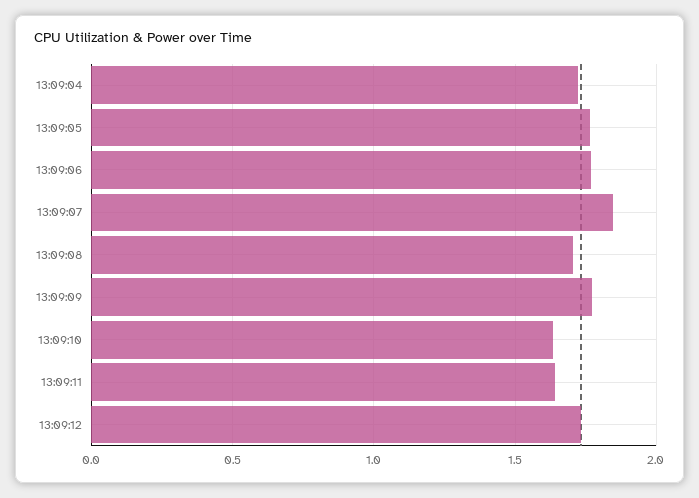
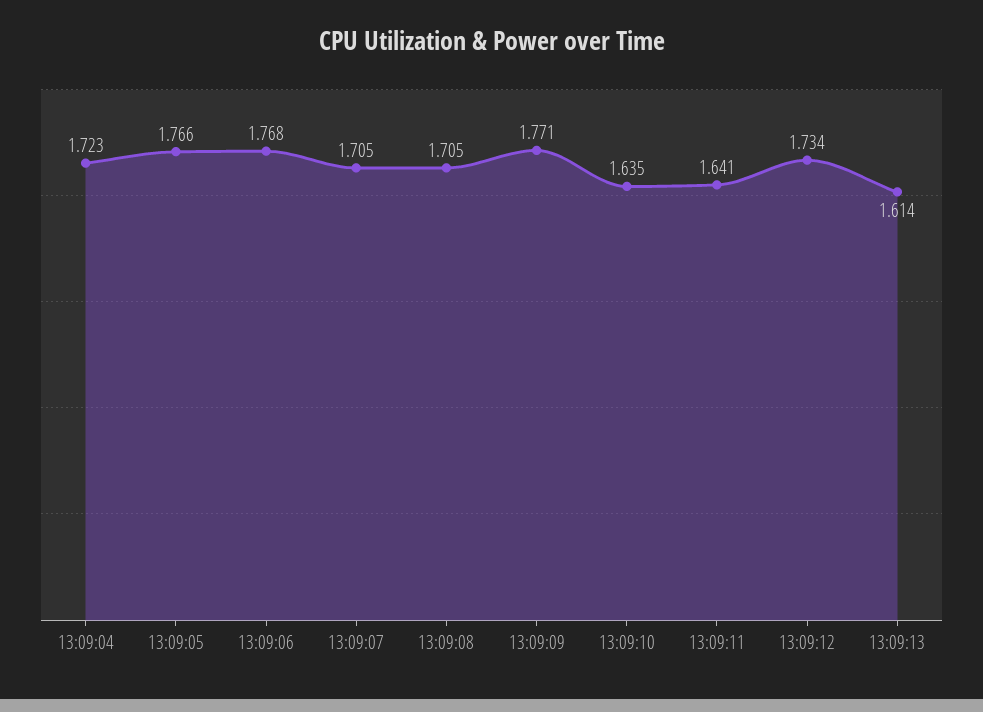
13:09:07: 1.85 -> 1.705
13:09:13: none -> 1.614

